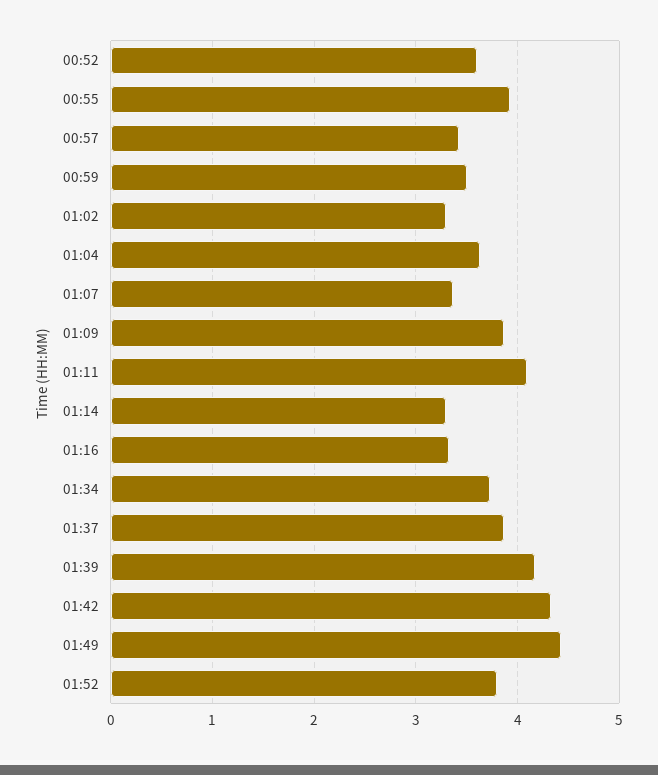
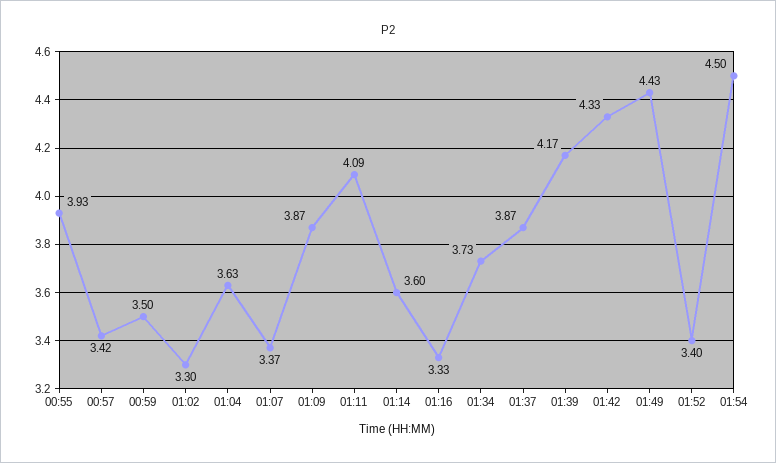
00:52: 3.6 -> none
01:14: 3.3 -> 3.6
01:52: 3.8 -> 3.4
01:54: none -> 4.5

